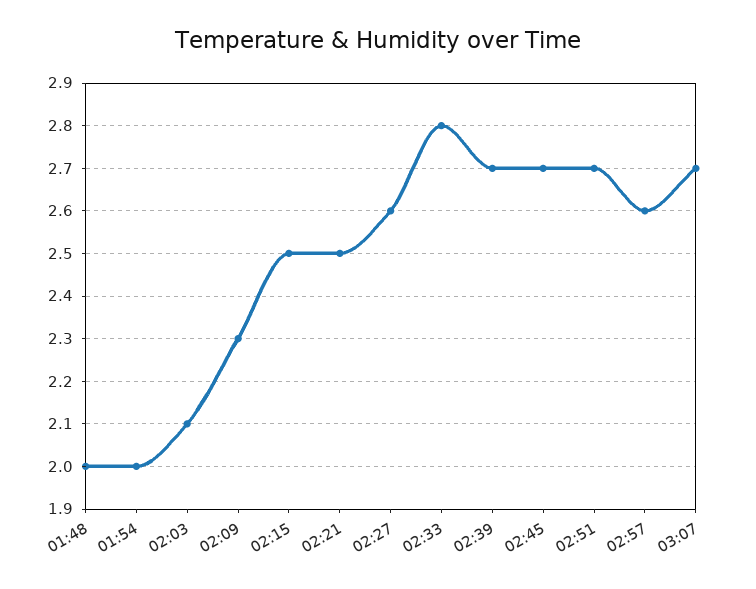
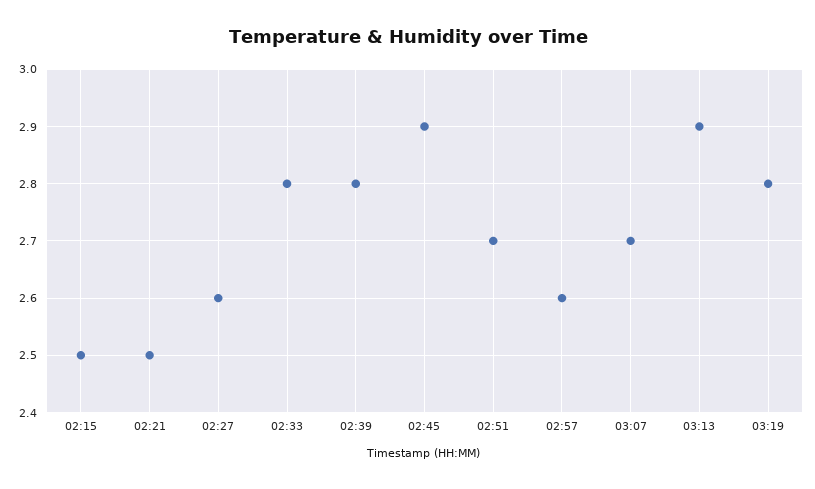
01:48: 2 -> none
01:54: 2 -> none
02:03: 2.1 -> none
02:09: 2.3 -> none
02:39: 2.7 -> 2.8
02:45: 2.7 -> 2.9
03:13: none -> 2.9
03:19: none -> 2.8

